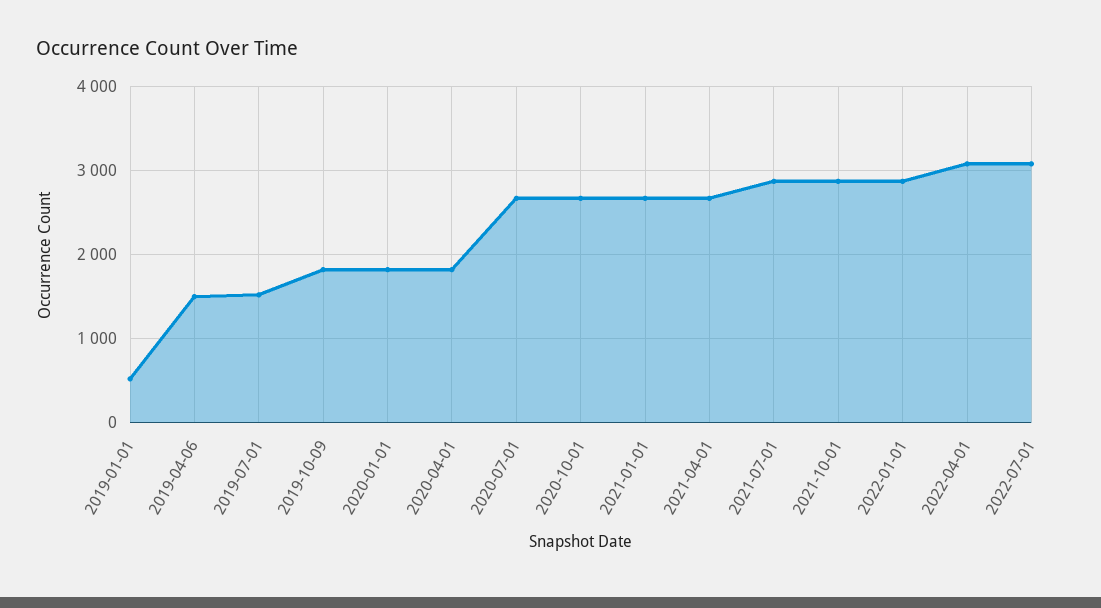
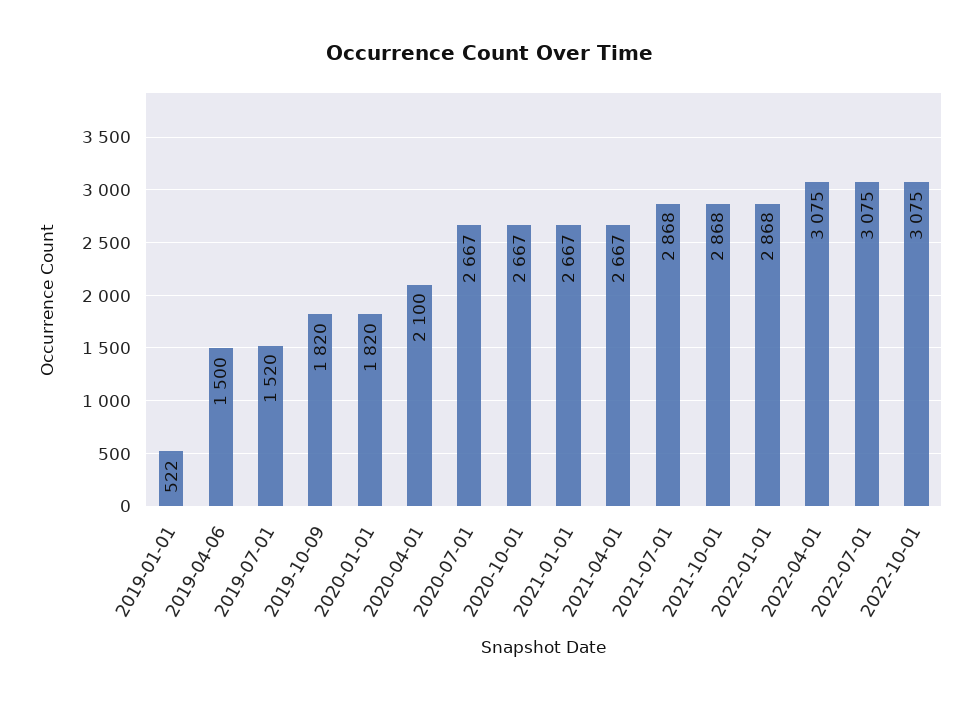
2020-04-01: 1800 -> 2100
2022-10-01: none -> 3075

